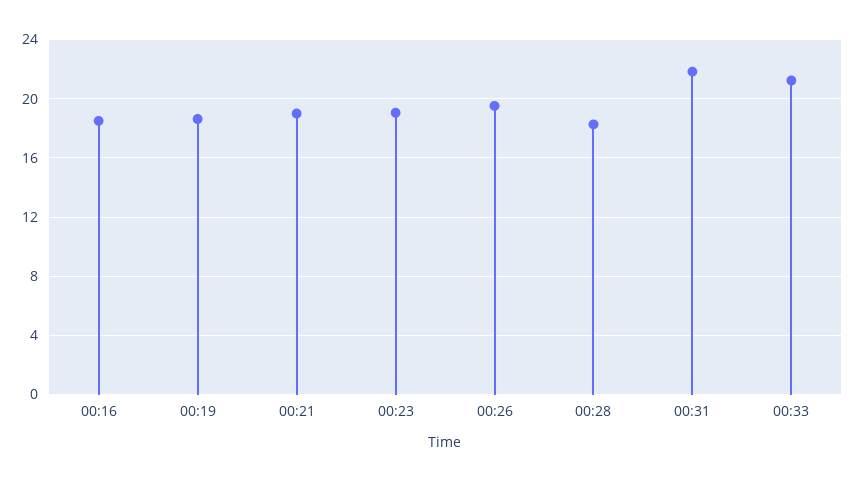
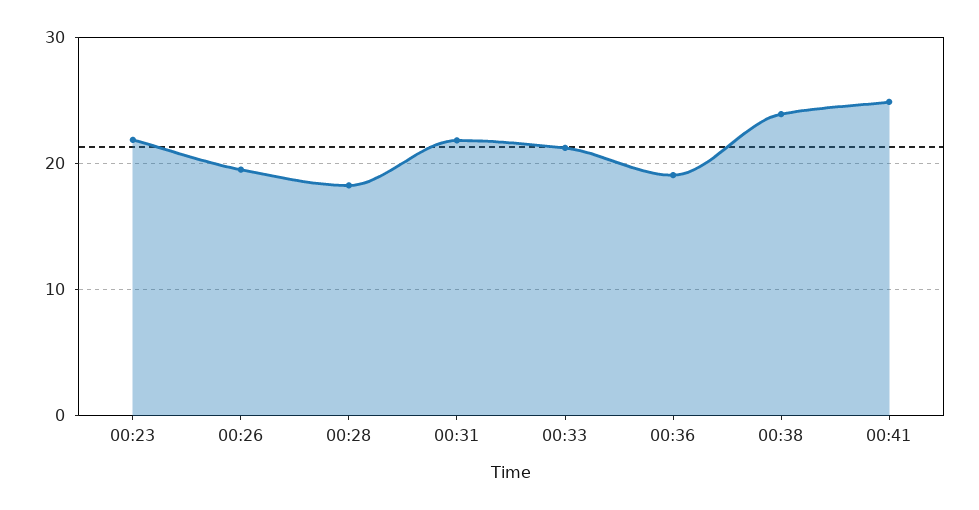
00:16: 18.5 -> none
00:19: 18.5 -> none
00:21: 19 -> none
00:23: 19 -> 22
00:36: none -> 19
00:38: none -> 24
00:41: none -> 25

